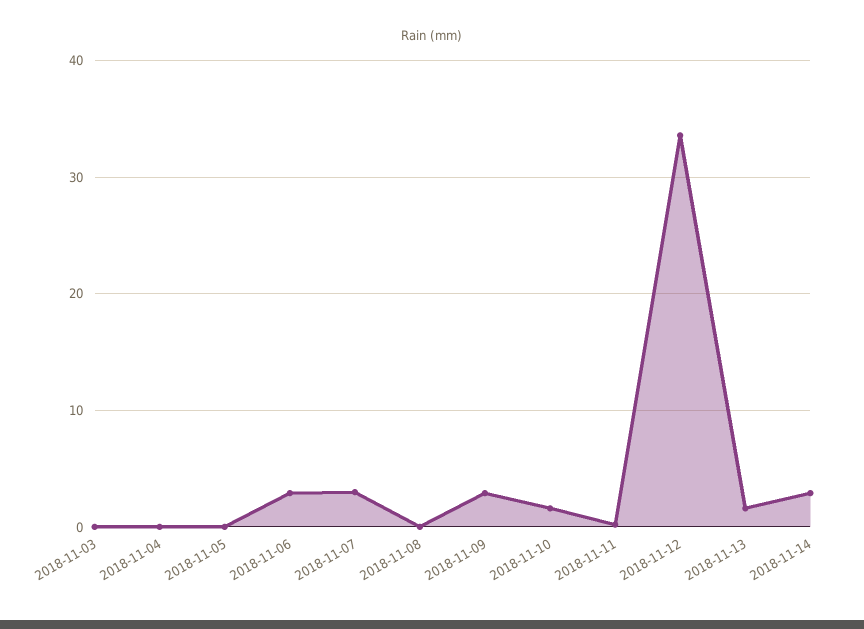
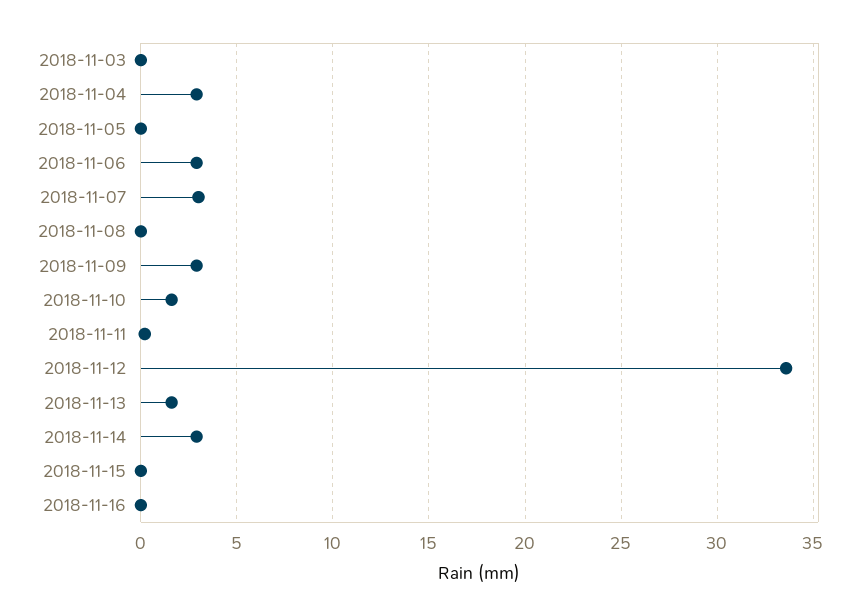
2018-11-04: 0 -> 3
2018-11-15: none -> 0
2018-11-16: none -> 0

